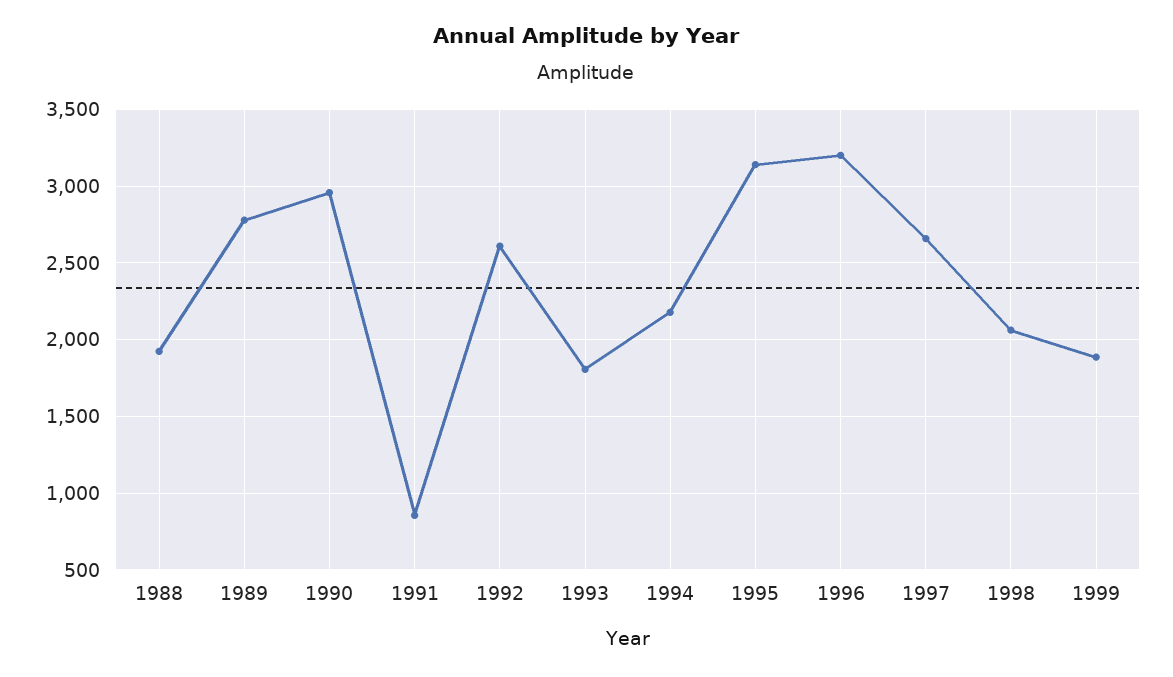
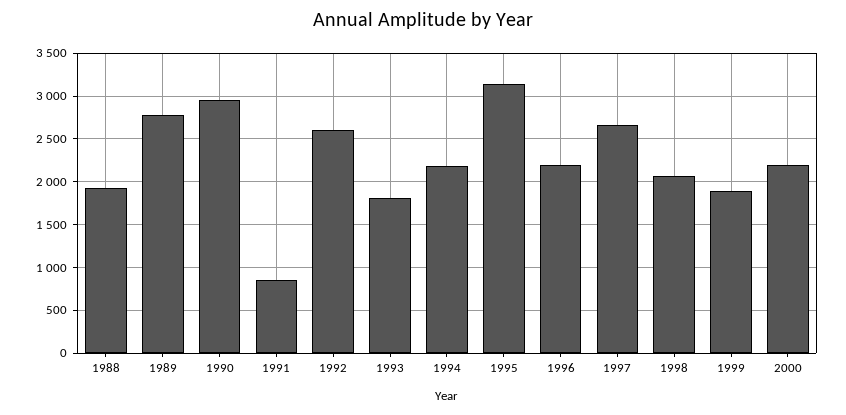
1996: 3200 -> 2200
2000: none -> 2200

